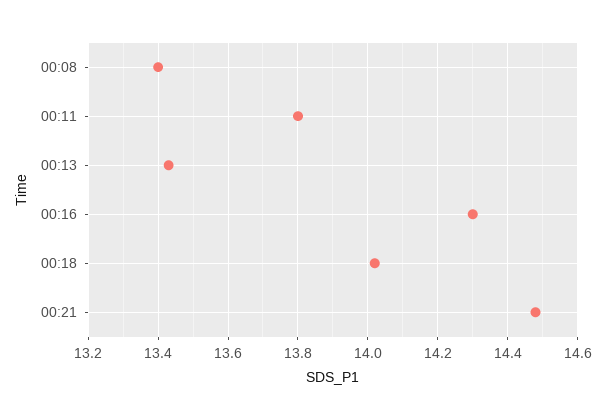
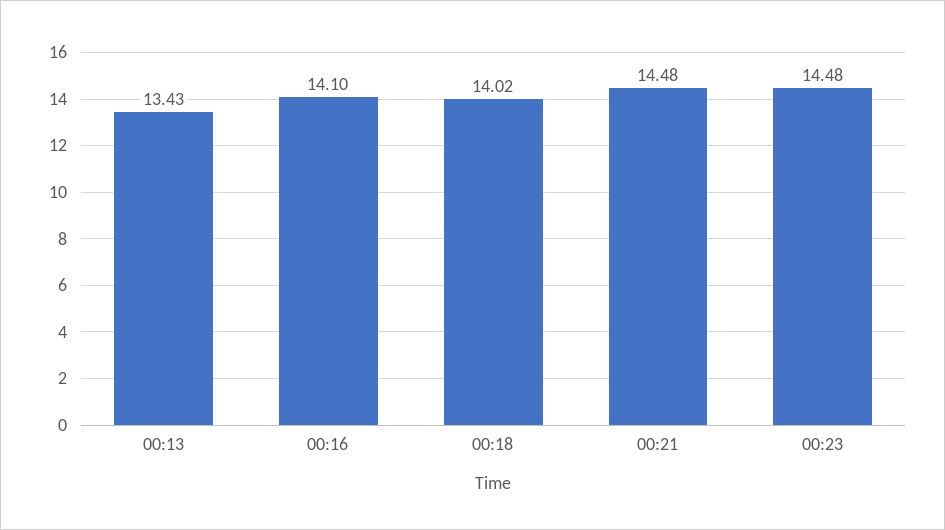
00:08: 13.4 -> none
00:11: 13.8 -> none
00:16: 14.3 -> 14.1
00:23: none -> 14.48

